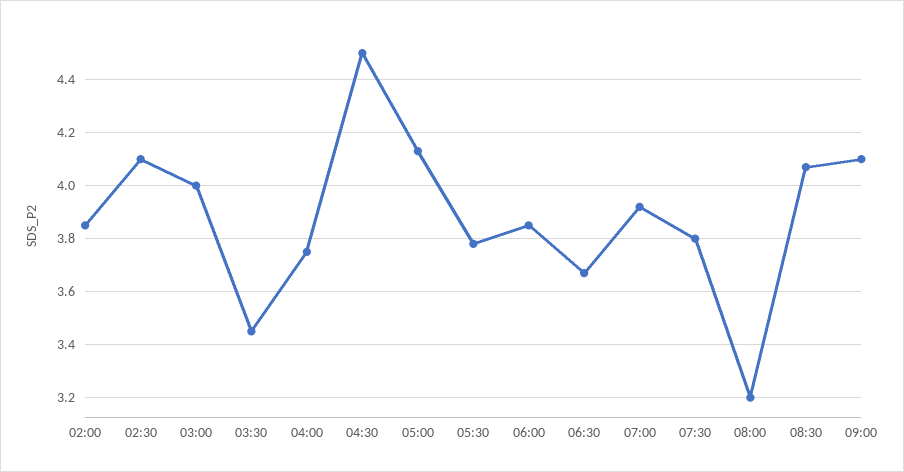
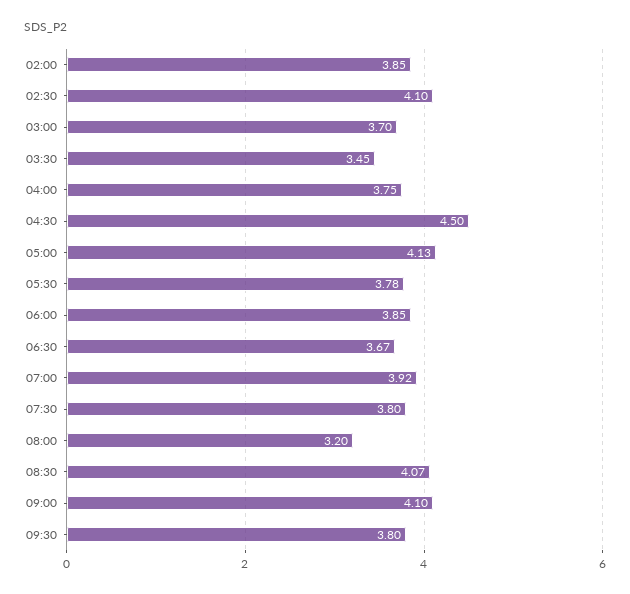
03:00: 4 -> 3.7
09:30: none -> 3.8

